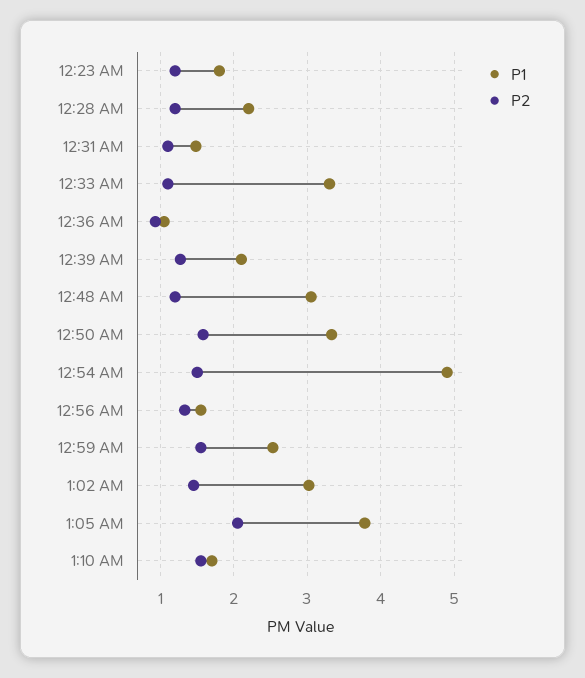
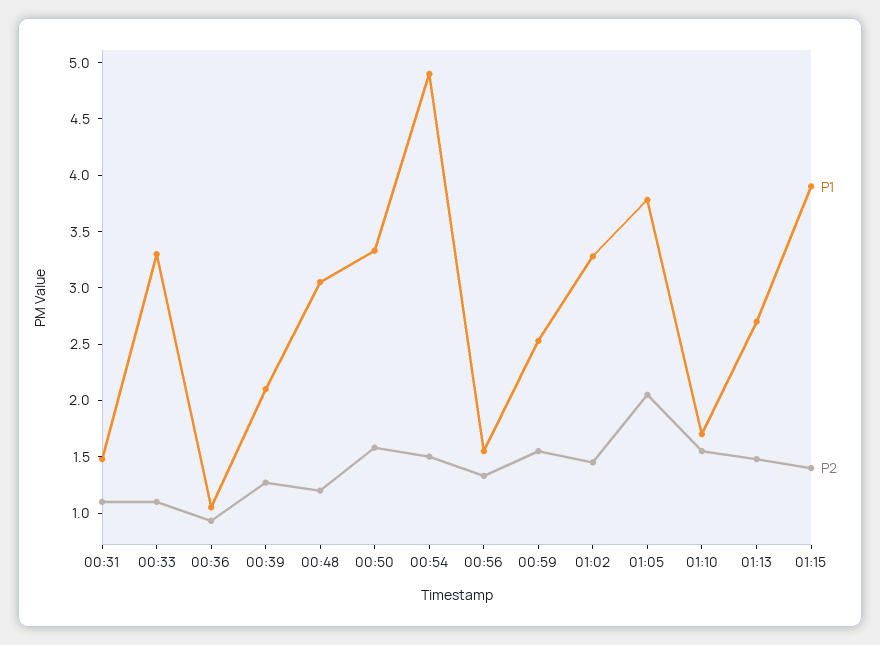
P1, 12:23 AM: 1.8 -> none
P2, 12:23 AM: 1.2 -> none
P1, 12:28 AM: 2.2 -> none
P2, 12:28 AM: 1.2 -> none
P1, 1:02 AM: 3 -> 3.3
P1, 01:13: none -> 2.7
P2, 01:13: none -> 1.5
P1, 01:15: none -> 3.9
P2, 01:15: none -> 1.4

